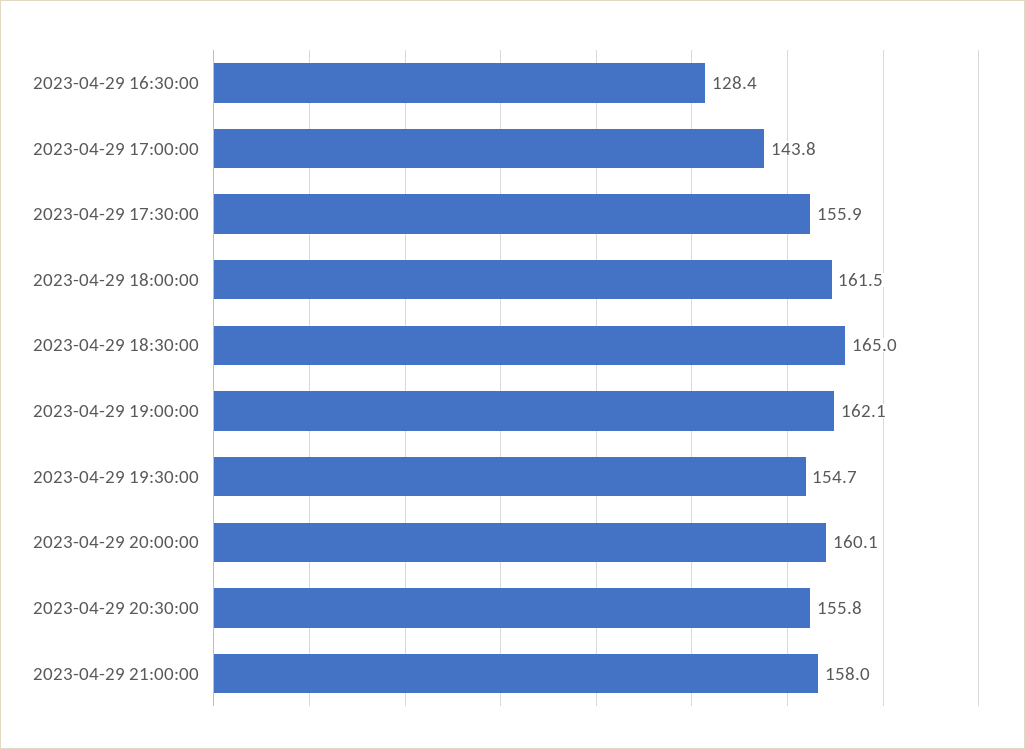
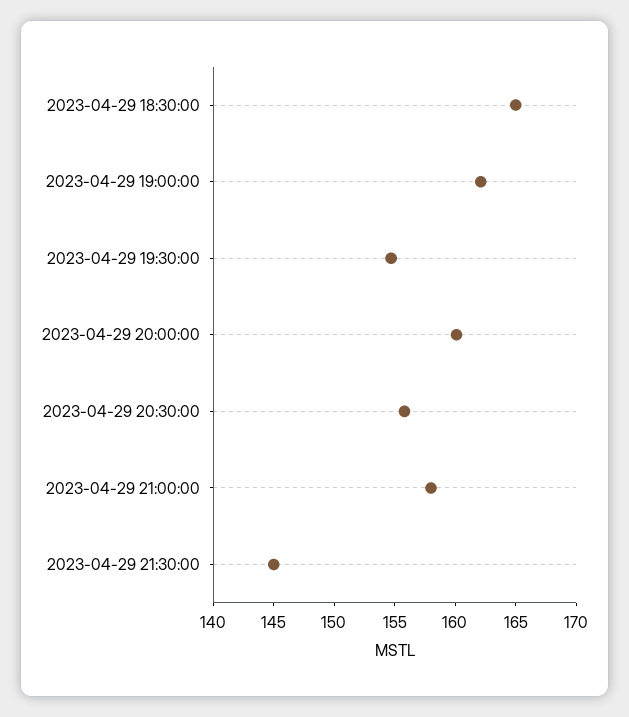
2023-04-29 16:30:00: 128.4 -> none
2023-04-29 17:00:00: 143.8 -> none
2023-04-29 17:30:00: 155.9 -> none
2023-04-29 18:00:00: 161.5 -> none
2023-04-29 21:30:00: none -> 145

